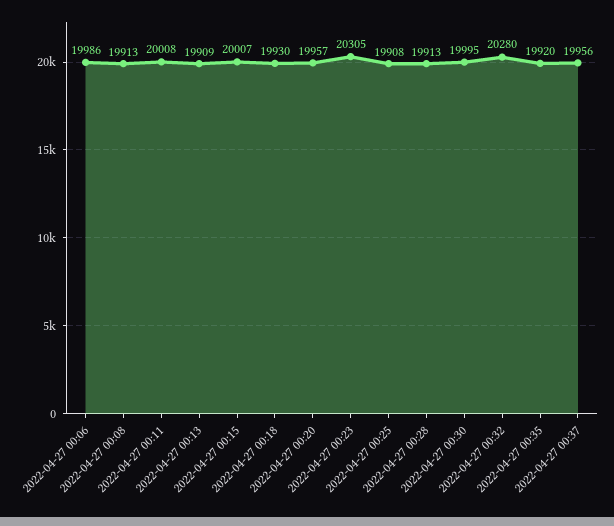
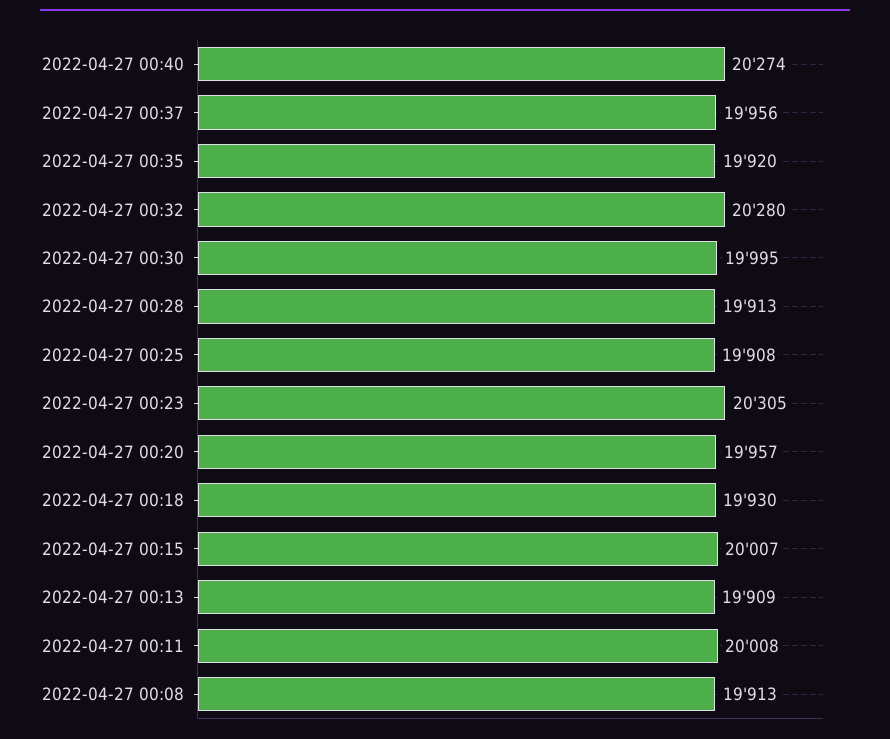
2022-04-27 00:06: 19986 -> none
2022-04-27 00:40: none -> 20274

